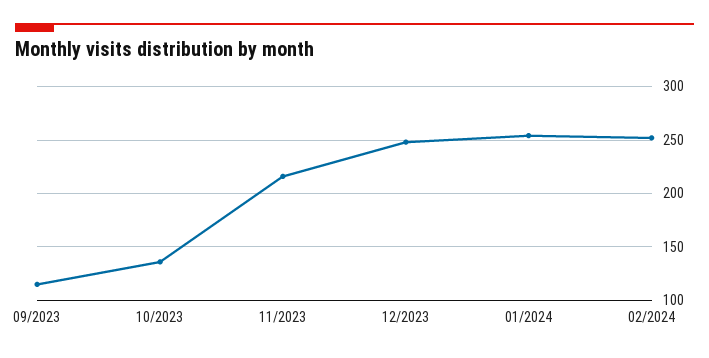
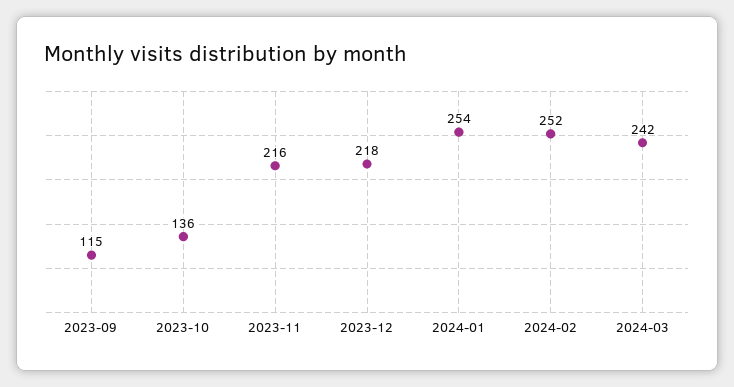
12/2023: 250 -> 218
2024-03: none -> 242

